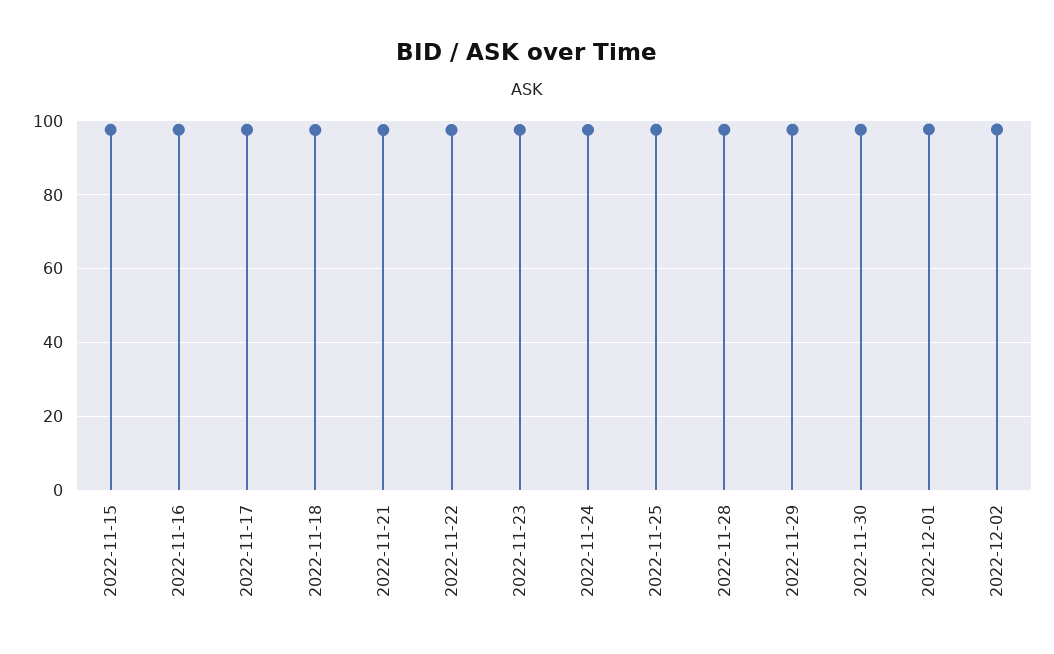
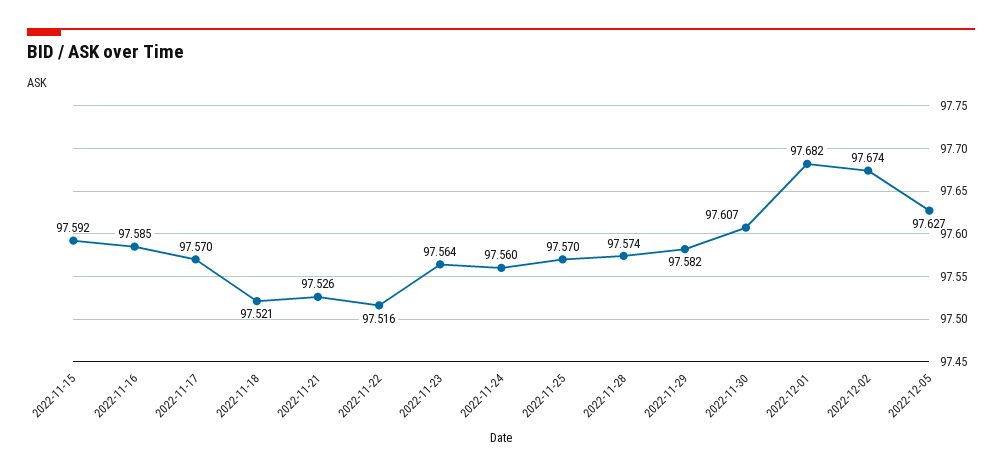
2022-12-05: none -> 97.627

